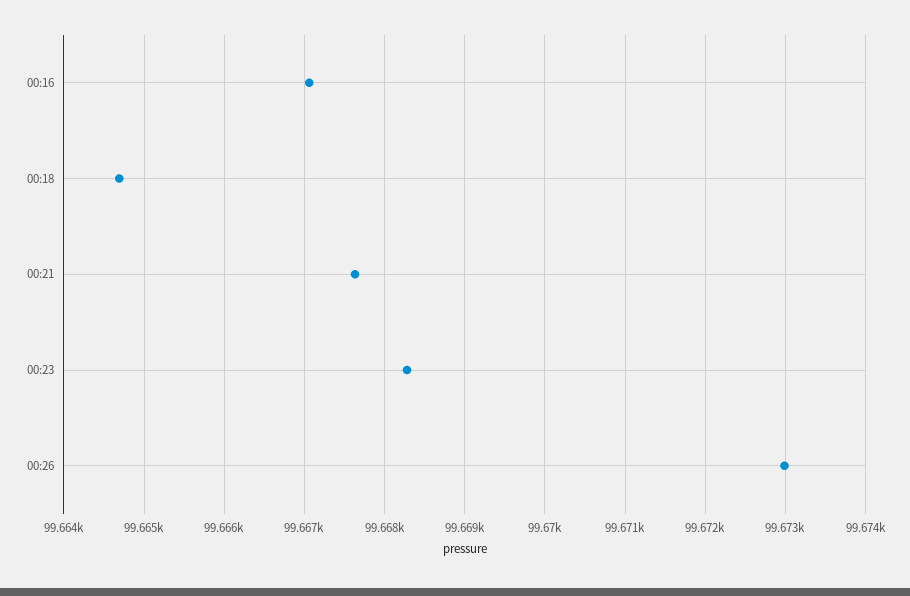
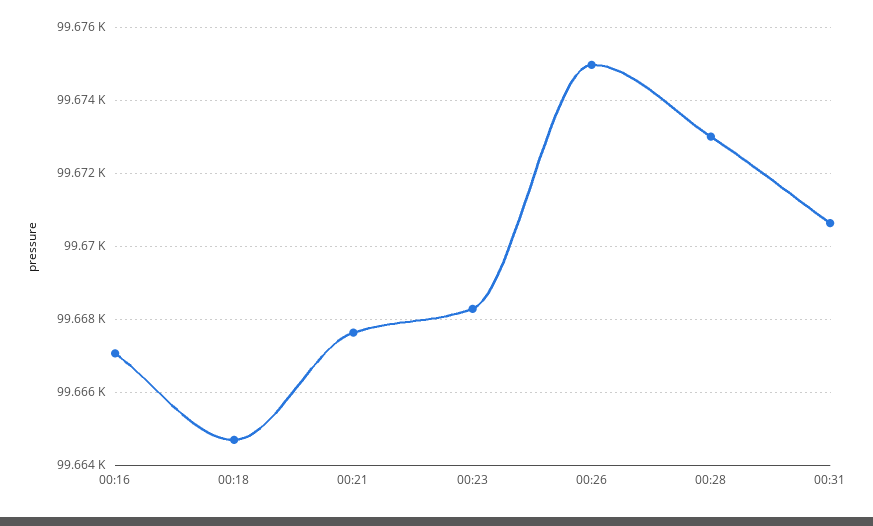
00:26: 99673 -> 99675
00:28: none -> 99673
00:31: none -> 99670.6

